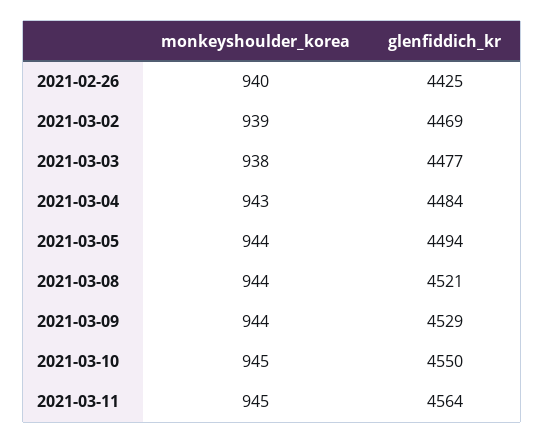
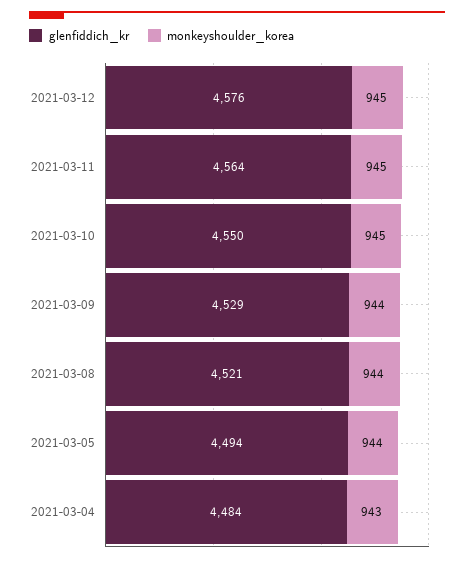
monkeyshoulder_korea, 2021-02-26: 940 -> none
glenfiddich_kr, 2021-02-26: 4425 -> none
monkeyshoulder_korea, 2021-03-02: 939 -> none
glenfiddich_kr, 2021-03-02: 4469 -> none
monkeyshoulder_korea, 2021-03-03: 938 -> none
glenfiddich_kr, 2021-03-03: 4477 -> none
glenfiddich_kr, 2021-03-12: none -> 4576
monkeyshoulder_korea, 2021-03-12: none -> 945

